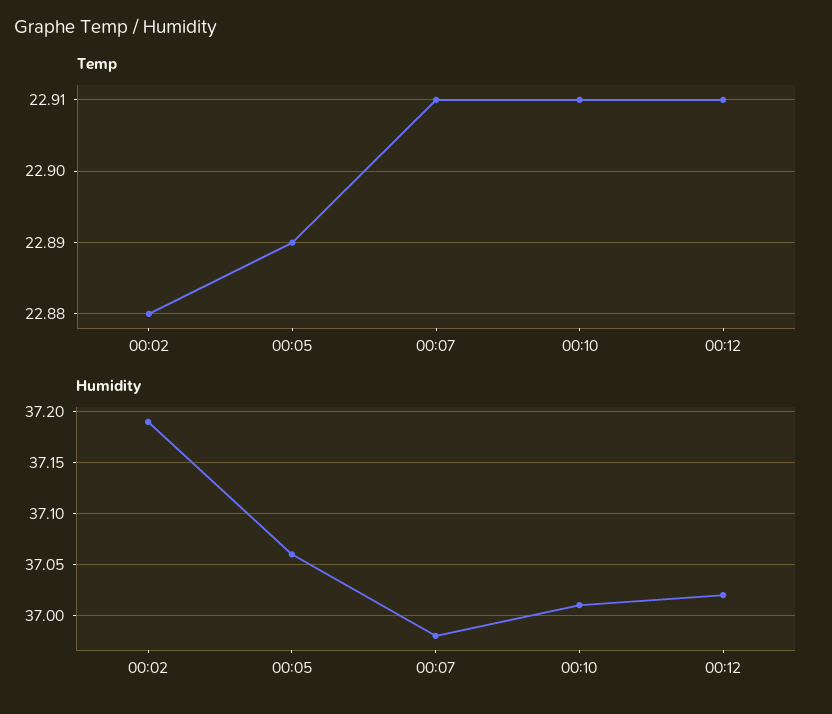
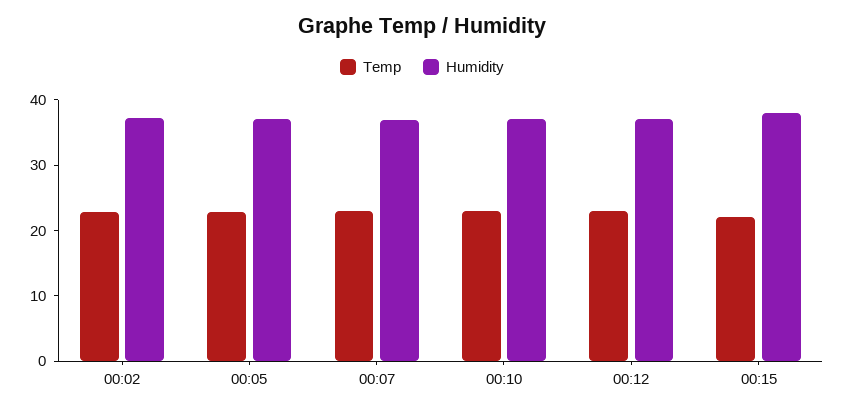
Temp, 00:15: none -> 22
Humidity, 00:15: none -> 38

